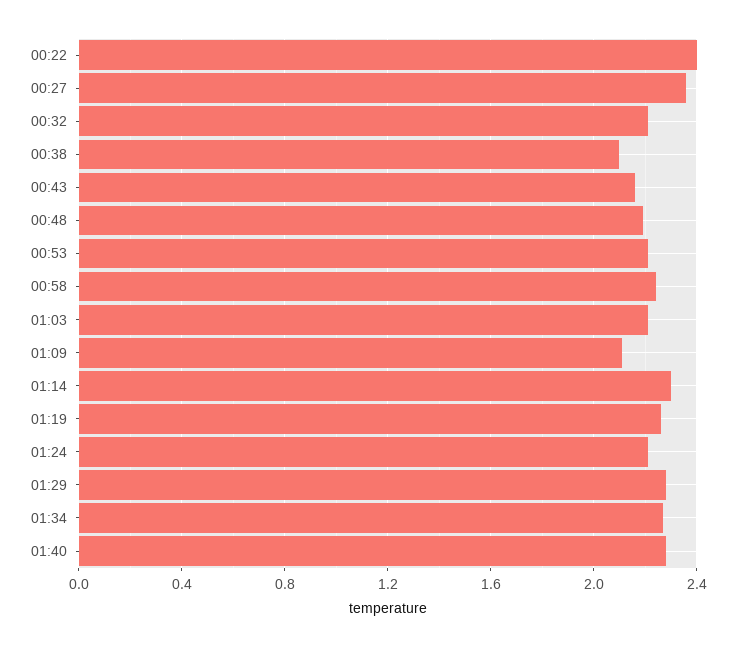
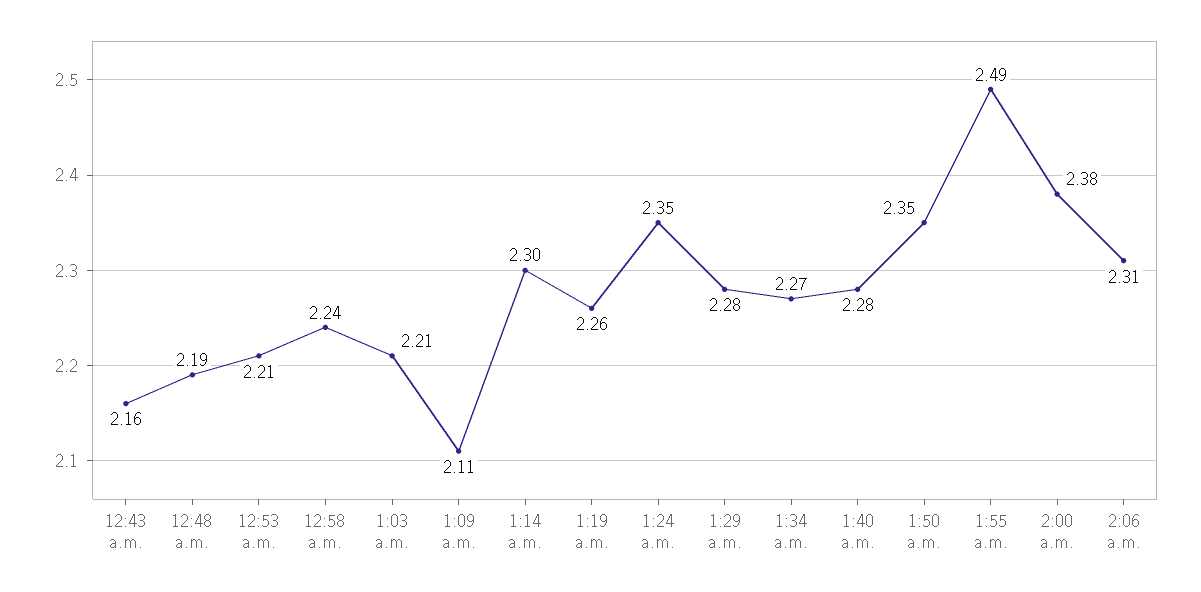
00:22: 2.4 -> none
00:27: 2.35 -> none
00:32: 2.2 -> none
00:38: 2.1 -> none
01:24: 2.2 -> 2.35
1:50 a.m.: none -> 2.35
1:55 a.m.: none -> 2.49
2:00 a.m.: none -> 2.38
2:06 a.m.: none -> 2.31

